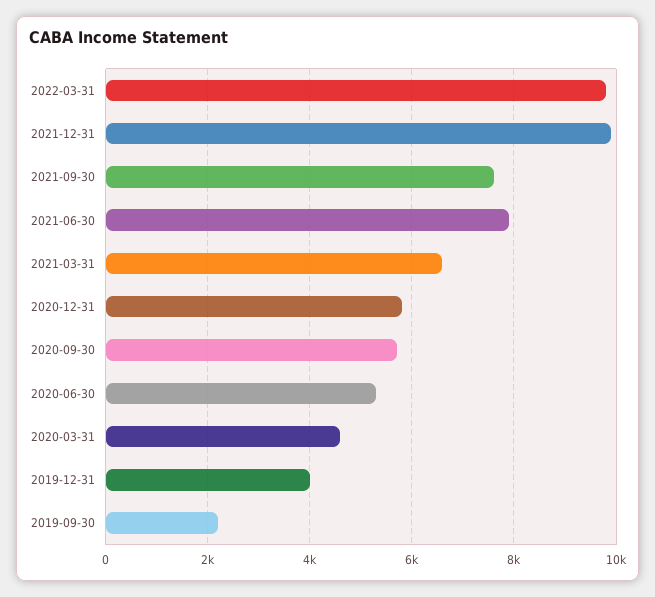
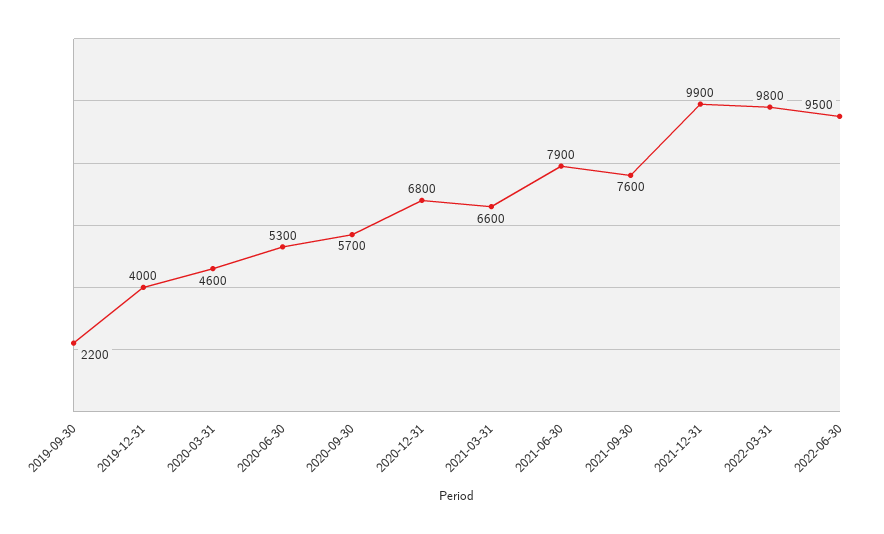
2020-12-31: 5800 -> 6800
2022-06-30: none -> 9500

